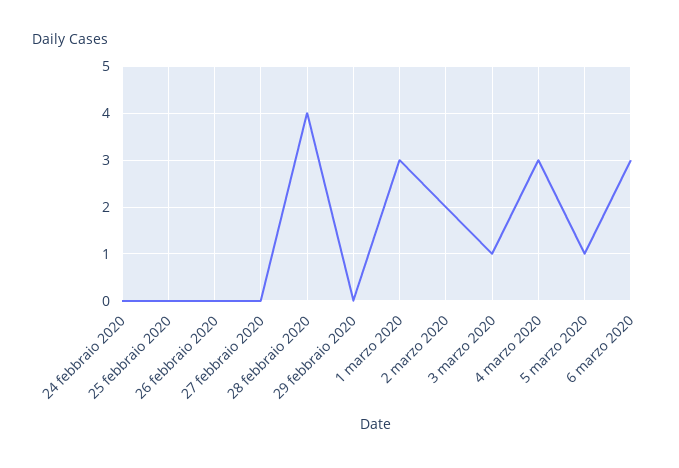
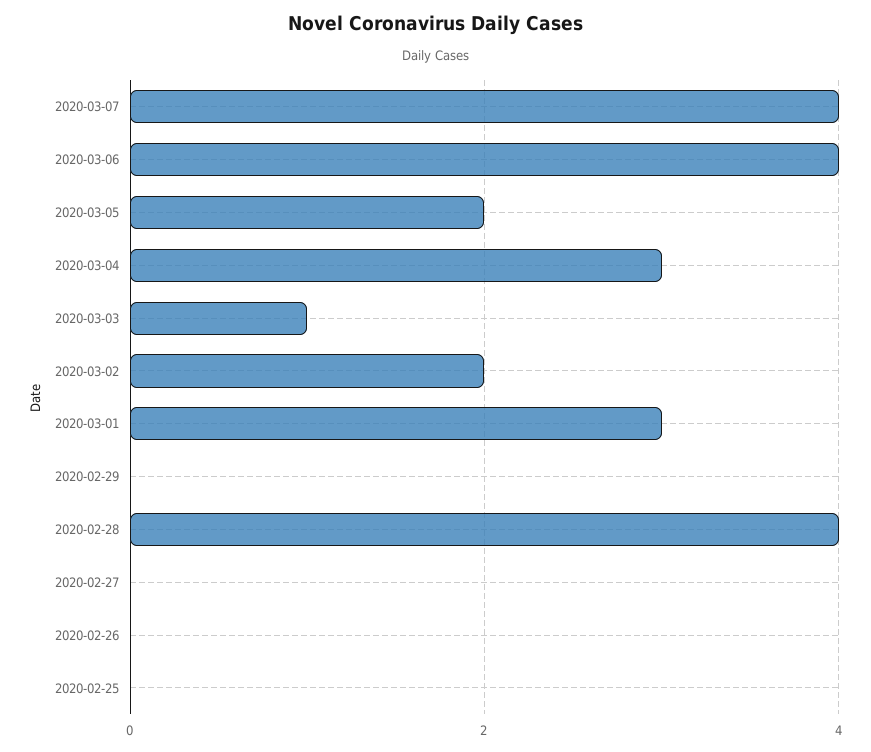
24 febbraio 2020: 0 -> none
5 marzo 2020: 1 -> 2
6 marzo 2020: 3 -> 4
2020-03-07: none -> 4

